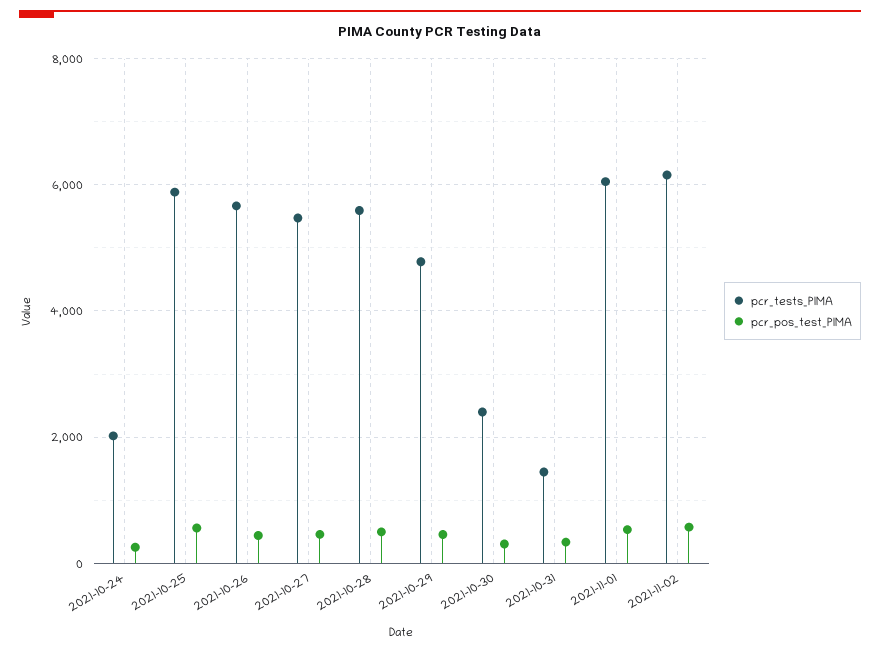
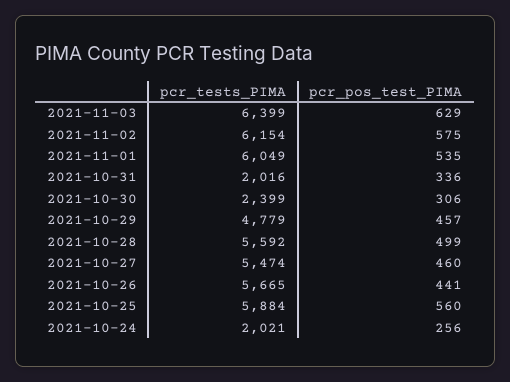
pcr_tests_PIMA, 2021-10-31: 1400 -> 2016
pcr_tests_PIMA, 2021-11-03: none -> 6399
pcr_pos_test_PIMA, 2021-11-03: none -> 629

